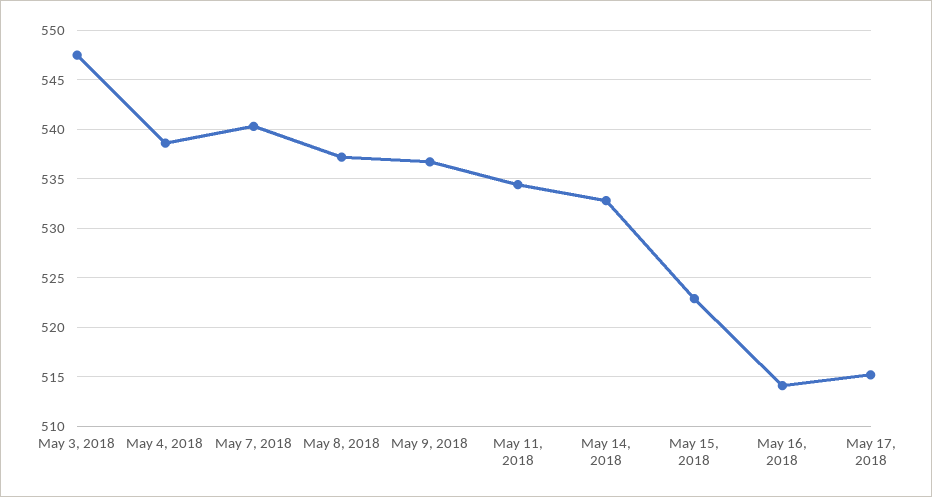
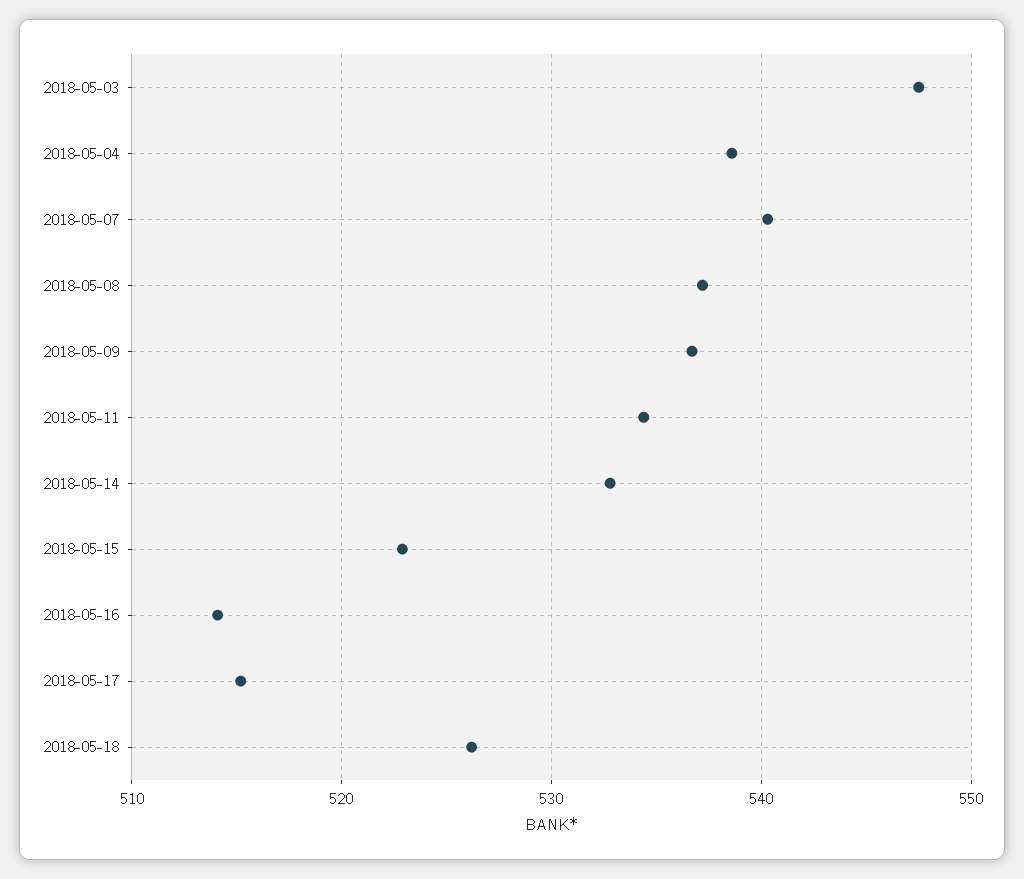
2018-05-18: none -> 526

